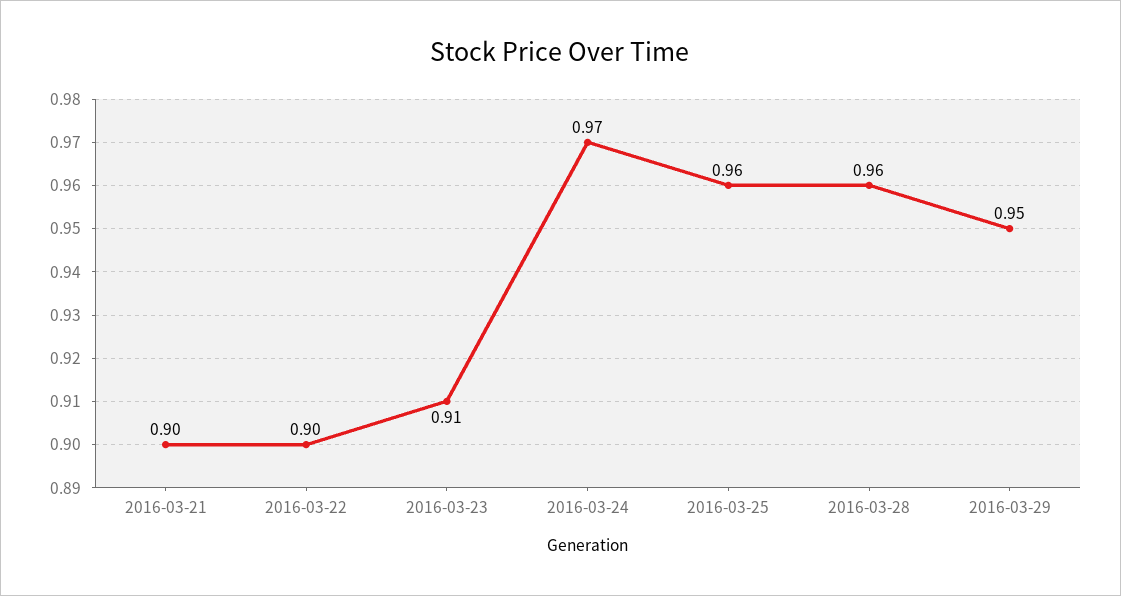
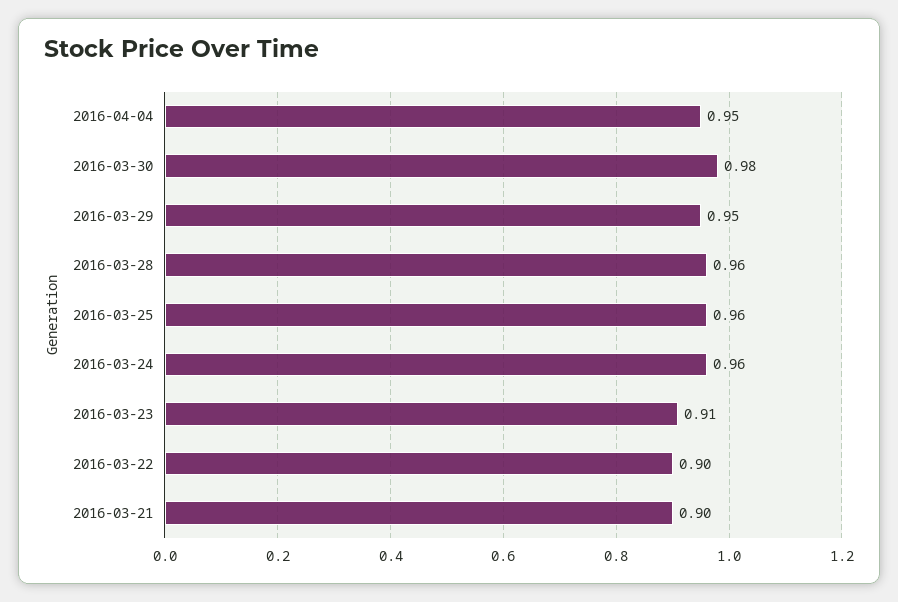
2016-03-24: 0.97 -> 0.96
2016-04-04: none -> 0.95
2016-03-30: none -> 0.98

